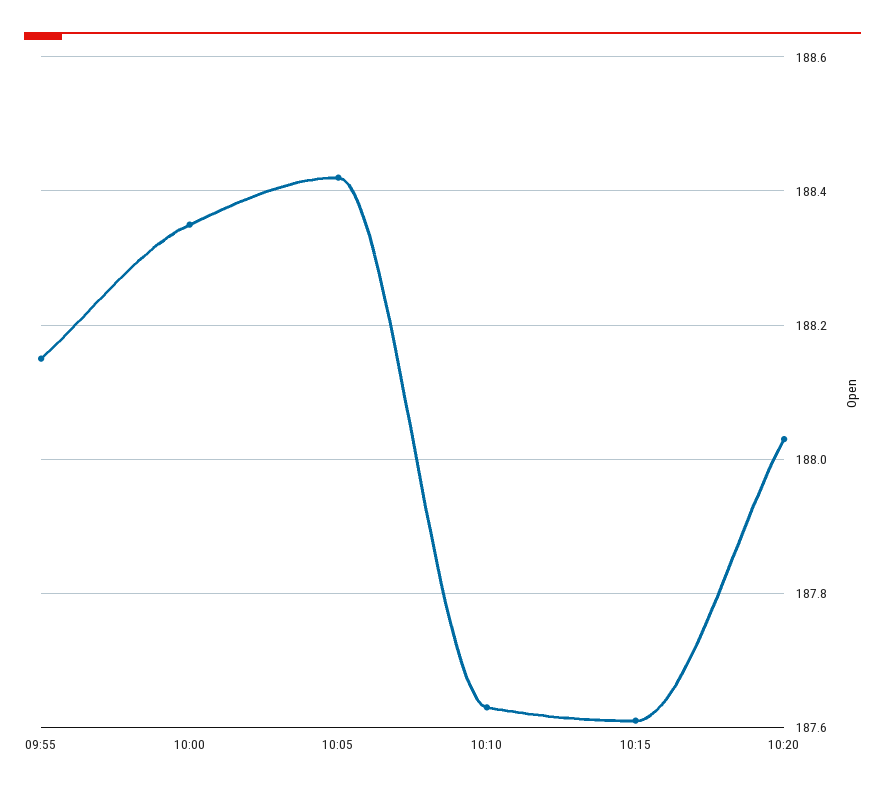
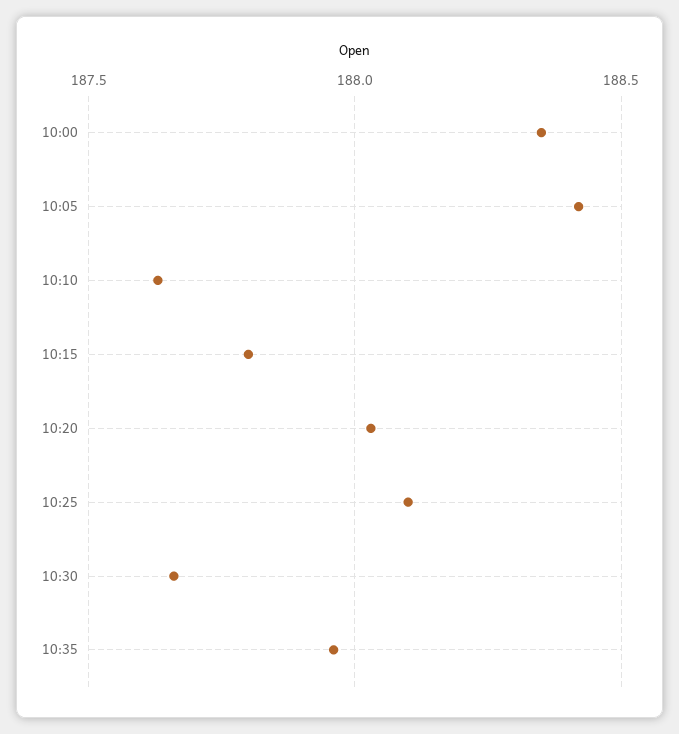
09:55: 188.15 -> none
10:15: 187.6 -> 187.8
10:25: none -> 188.1
10:30: none -> 187.65
10:35: none -> 187.95

